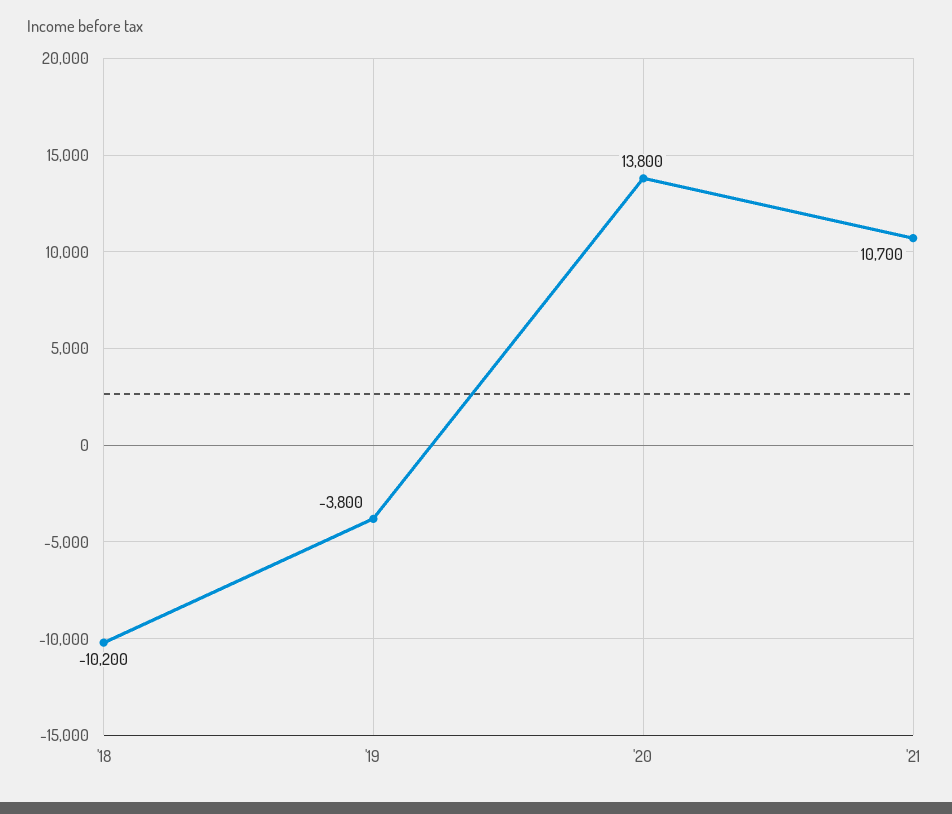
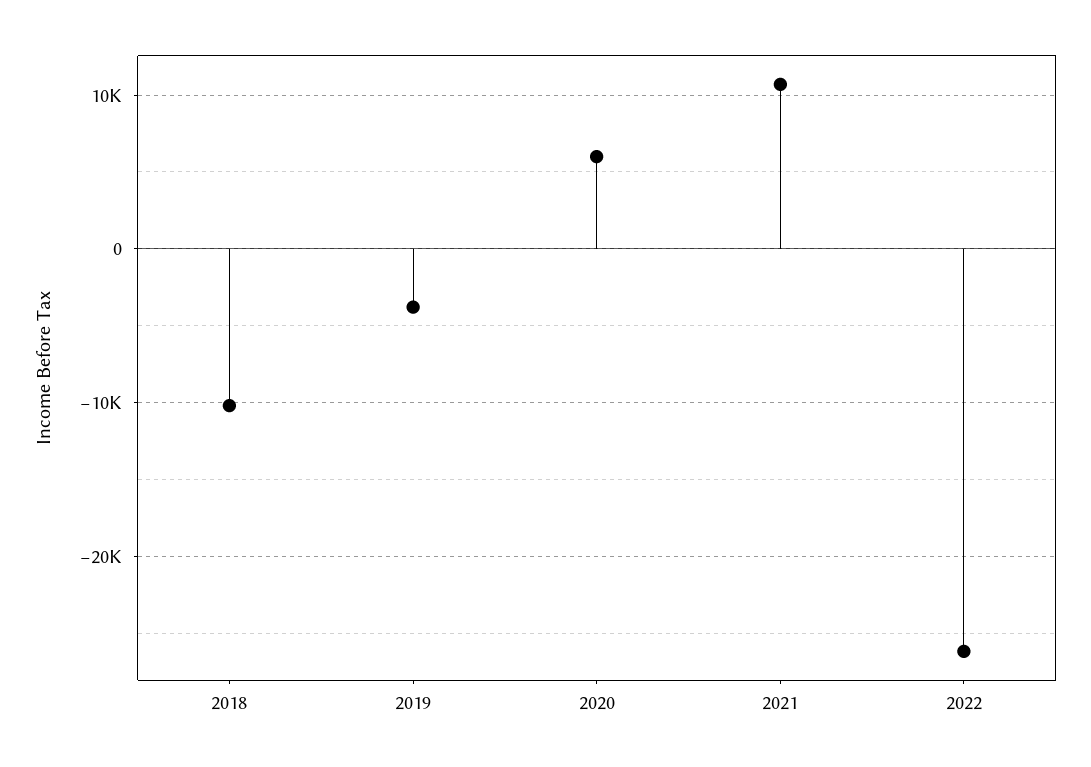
'20: 13800 -> 6000
2022: none -> -26000

